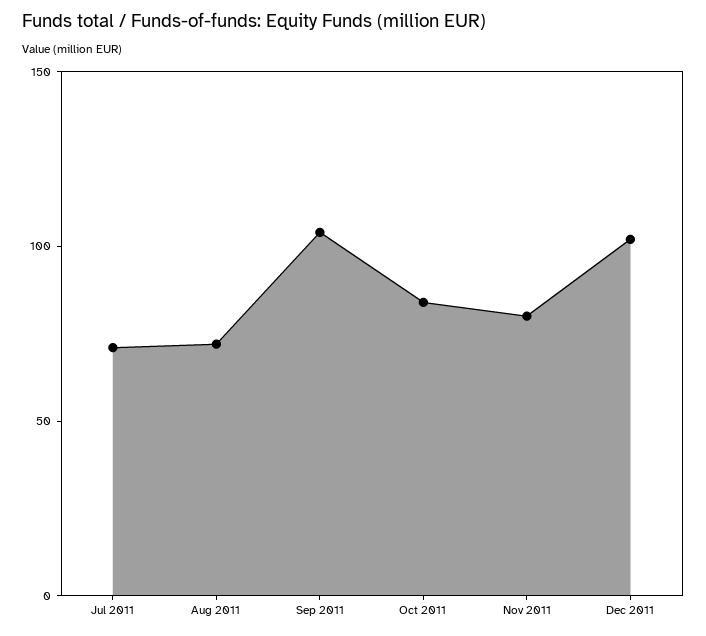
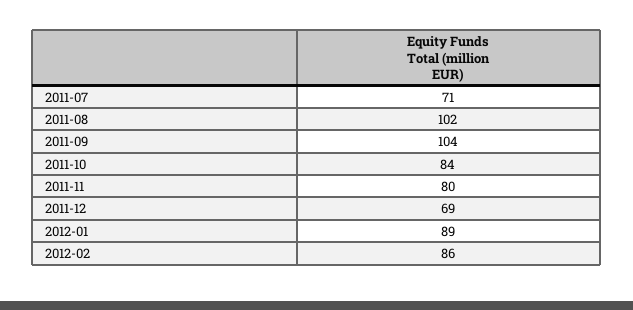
Aug 2011: 70 -> 102
Dec 2011: 100 -> 69
2012-01: none -> 89
2012-02: none -> 86

